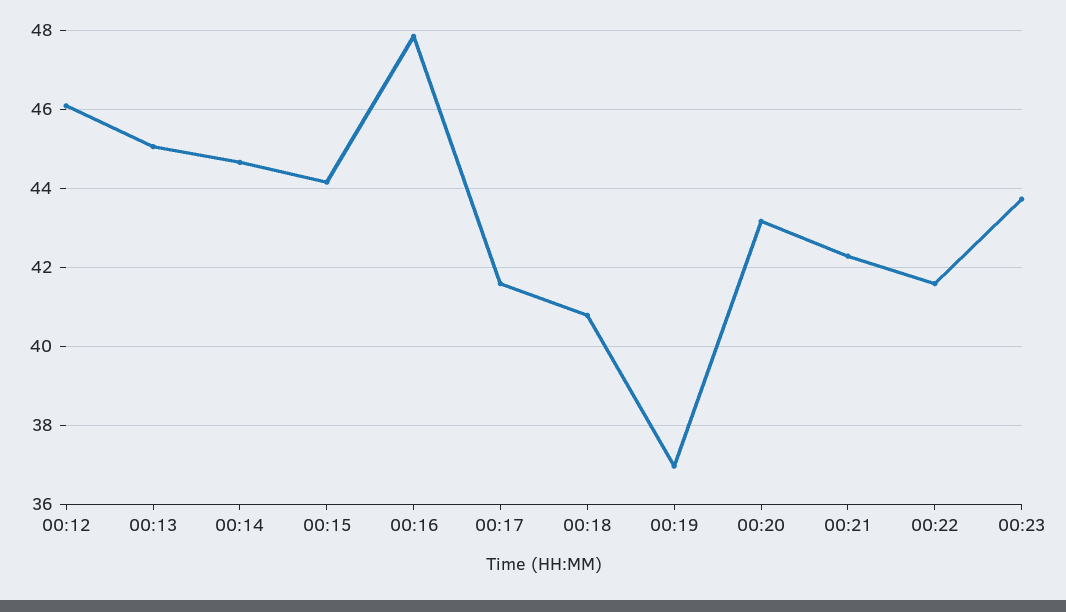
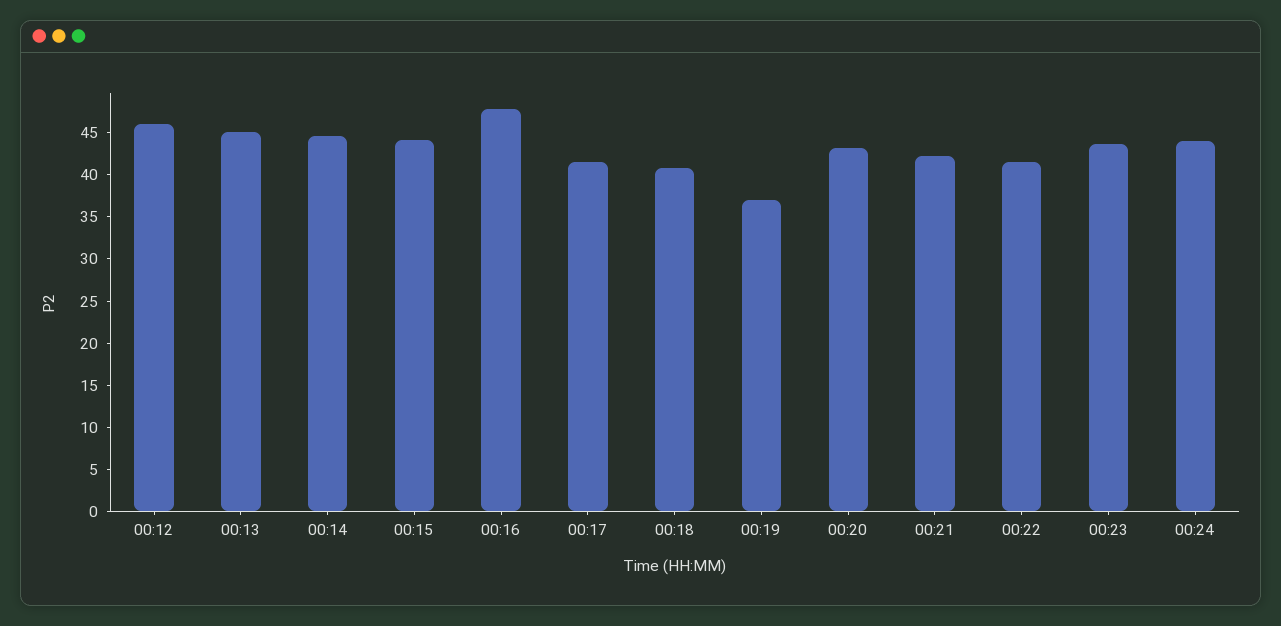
00:24: none -> 44

